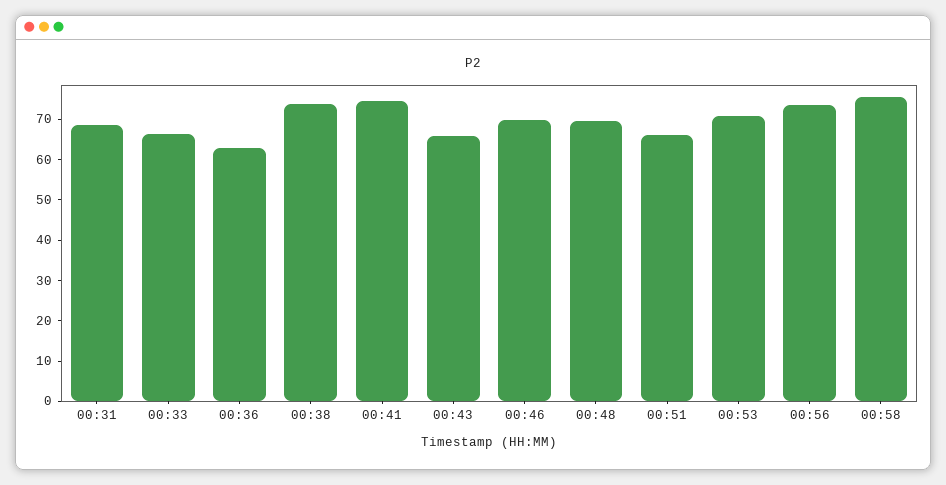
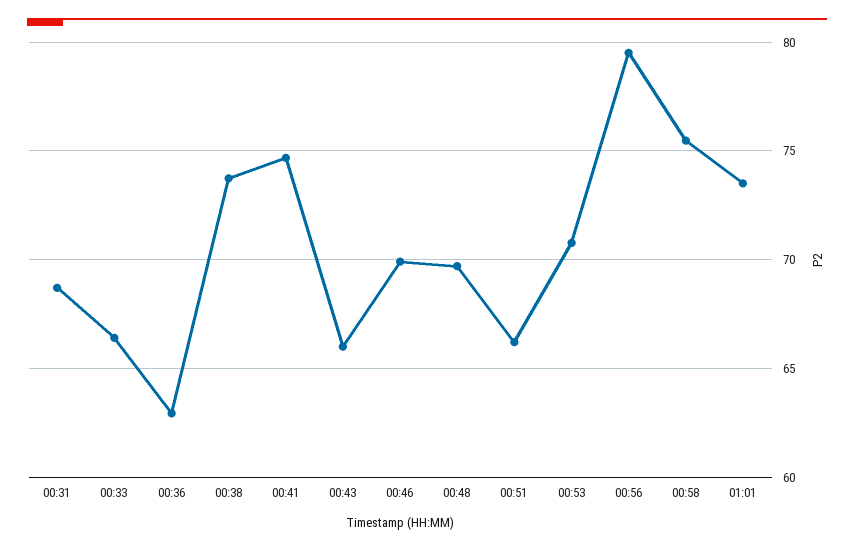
00:56: 74 -> 79.5
01:01: none -> 73.5

